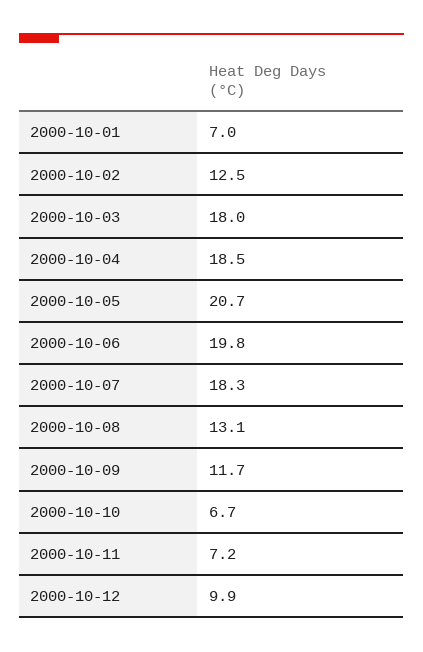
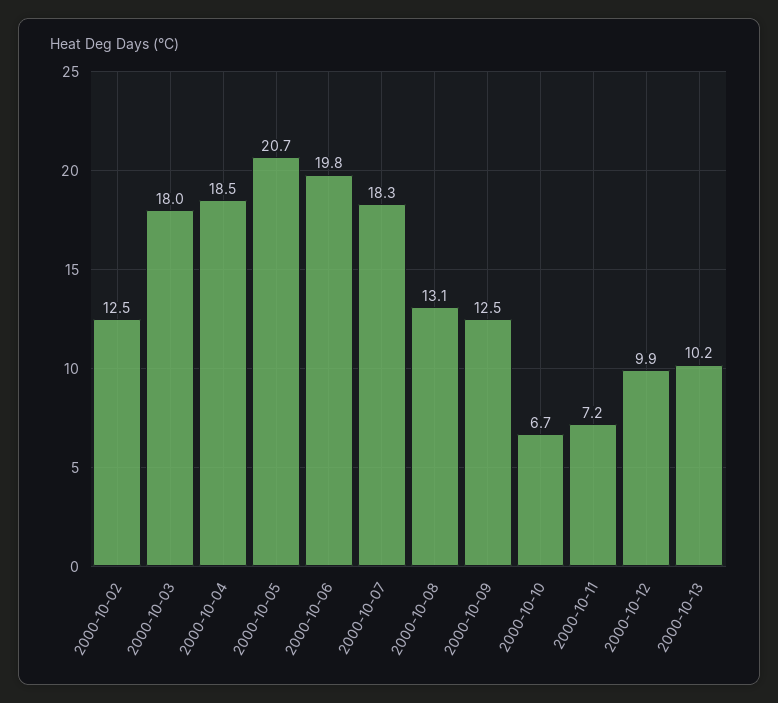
2000-10-01: 7 -> none
2000-10-09: 11.7 -> 12.5
2000-10-13: none -> 10.2

